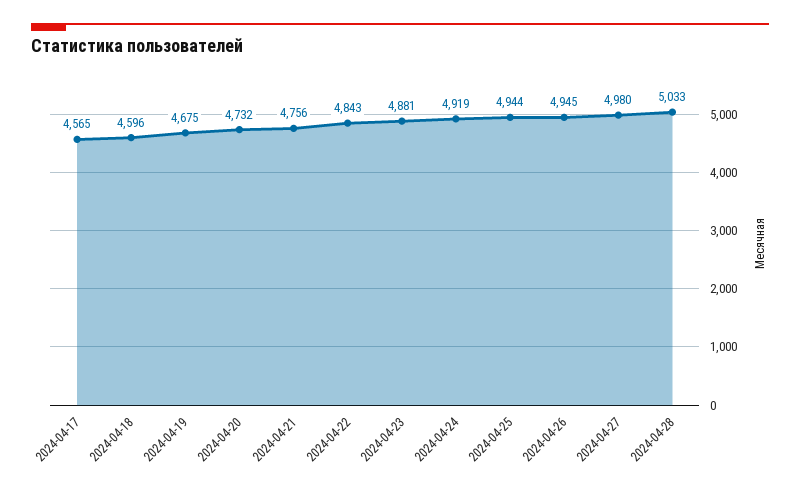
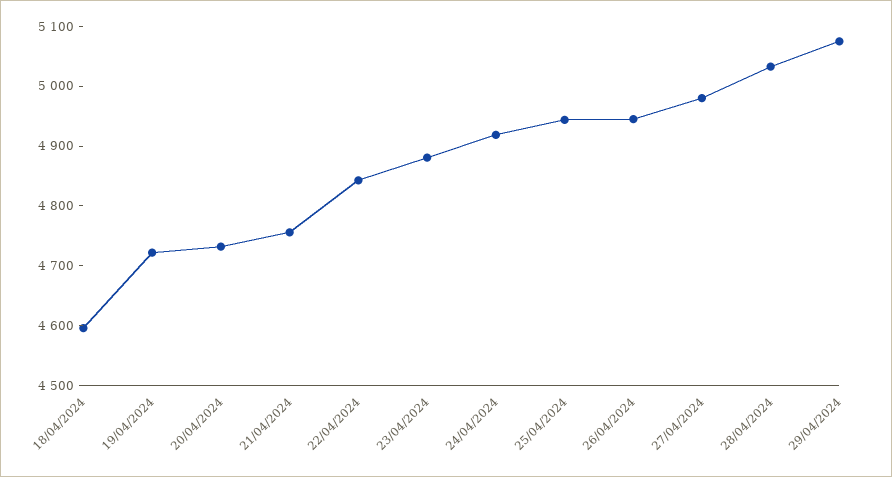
2024-04-17: 4565 -> none
2024-04-19: 4675 -> 4720
29/04/2024: none -> 5080

